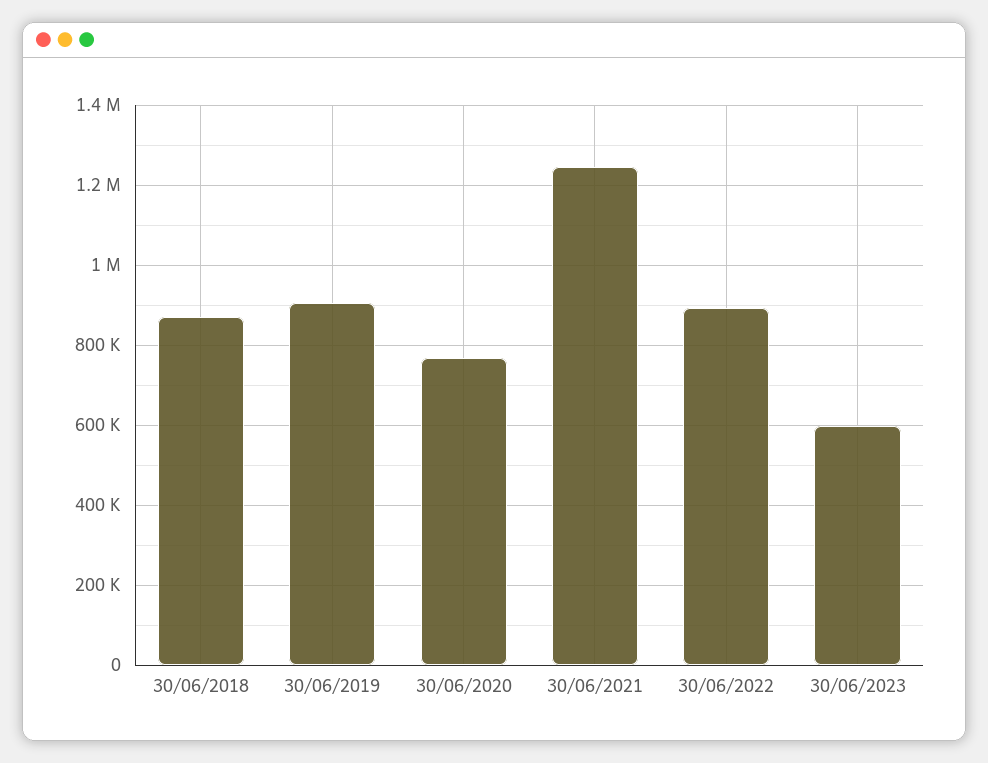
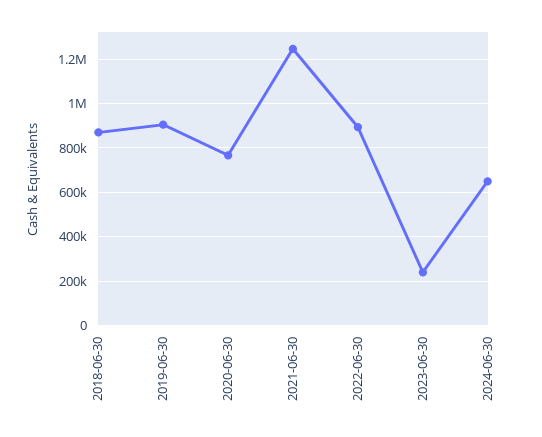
30/06/2023: 600000 -> 250000
2024-06-30: none -> 650000

